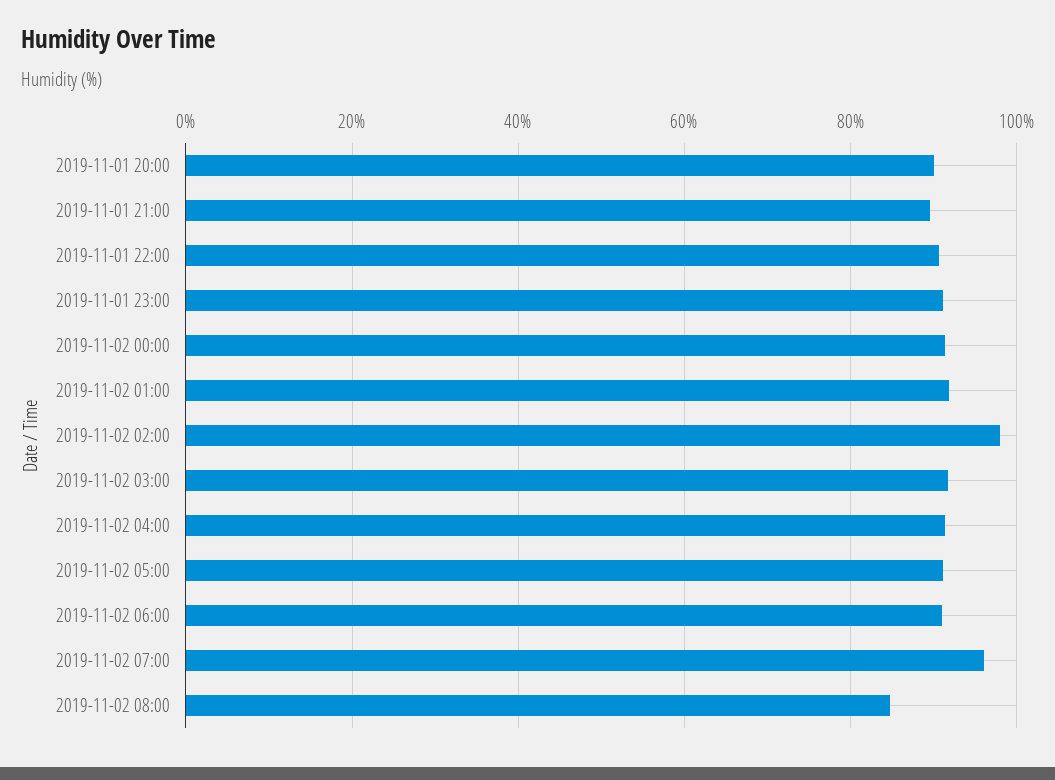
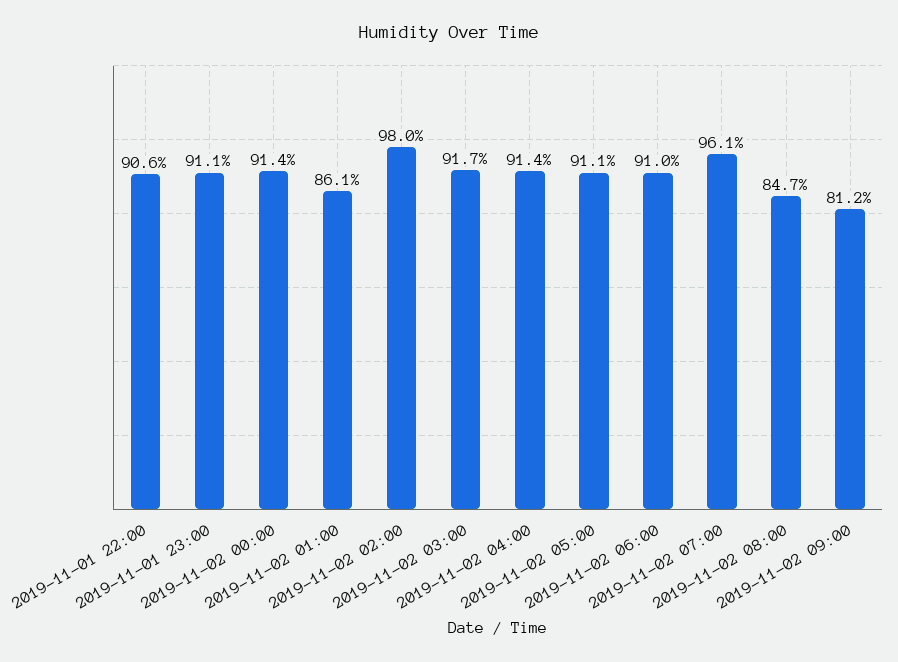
2019-11-01 20:00: 90 -> none
2019-11-01 21:00: 90 -> none
2019-11-02 01:00: 92 -> 86.1
2019-11-02 09:00: none -> 81.2

